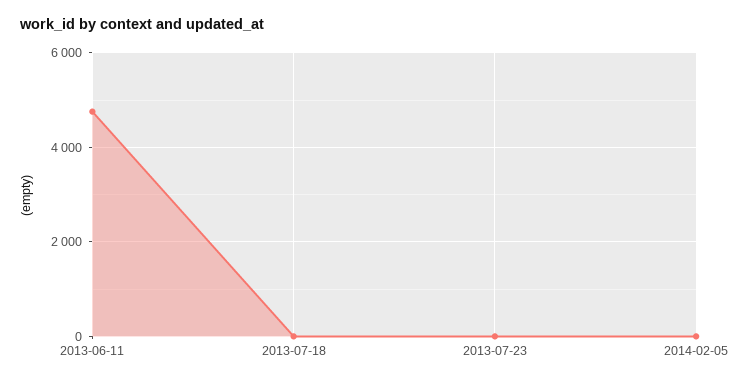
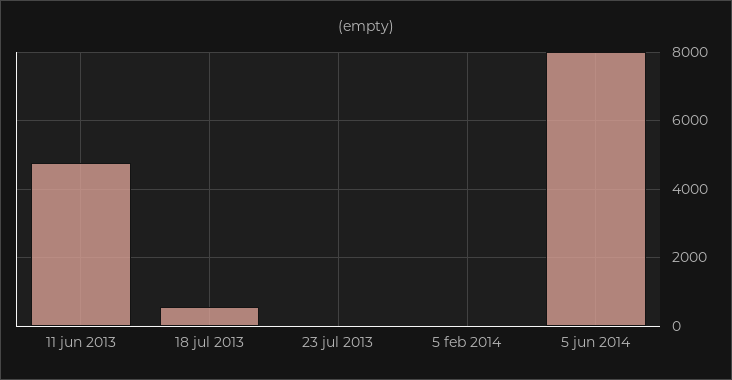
2013-07-18: 0 -> 600
5 jun 2014: none -> 8000

